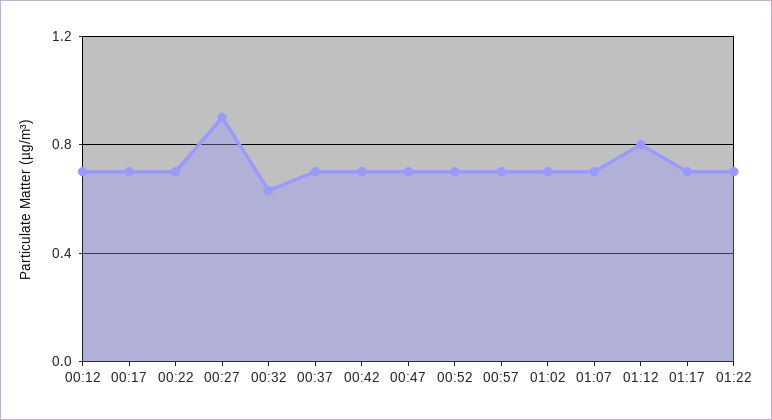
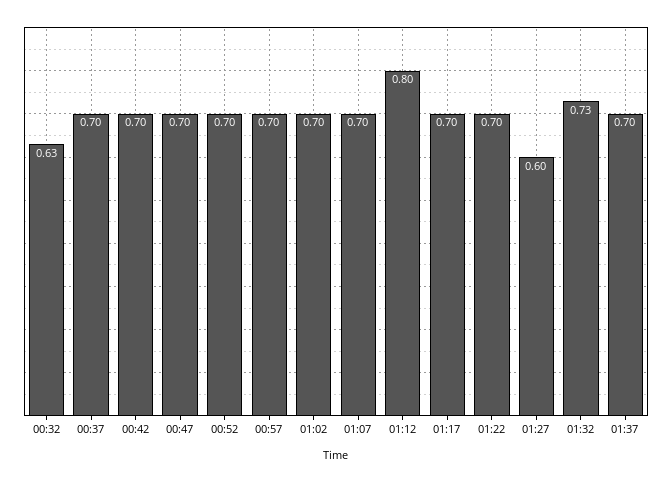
00:12: 0.7 -> none
00:17: 0.7 -> none
00:22: 0.7 -> none
00:27: 0.9 -> none
01:27: none -> 0.6
01:32: none -> 0.73
01:37: none -> 0.7

